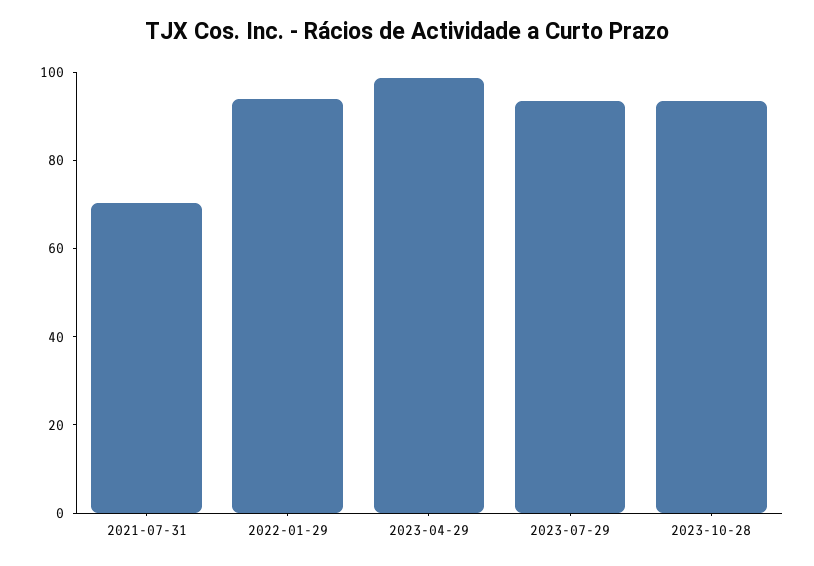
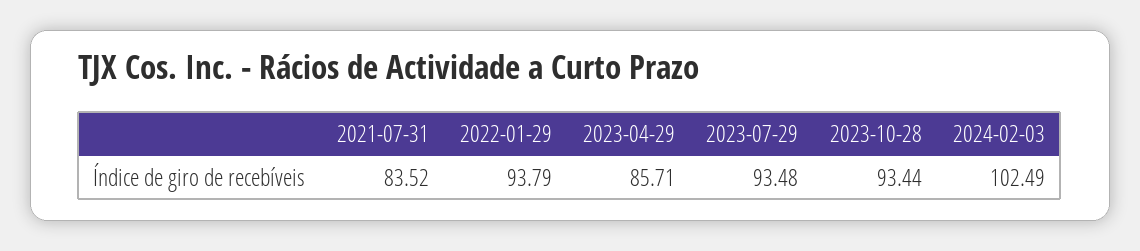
2021-07-31: 70 -> 83.52
2023-04-29: 100 -> 85.71
2024-02-03: none -> 102.49

